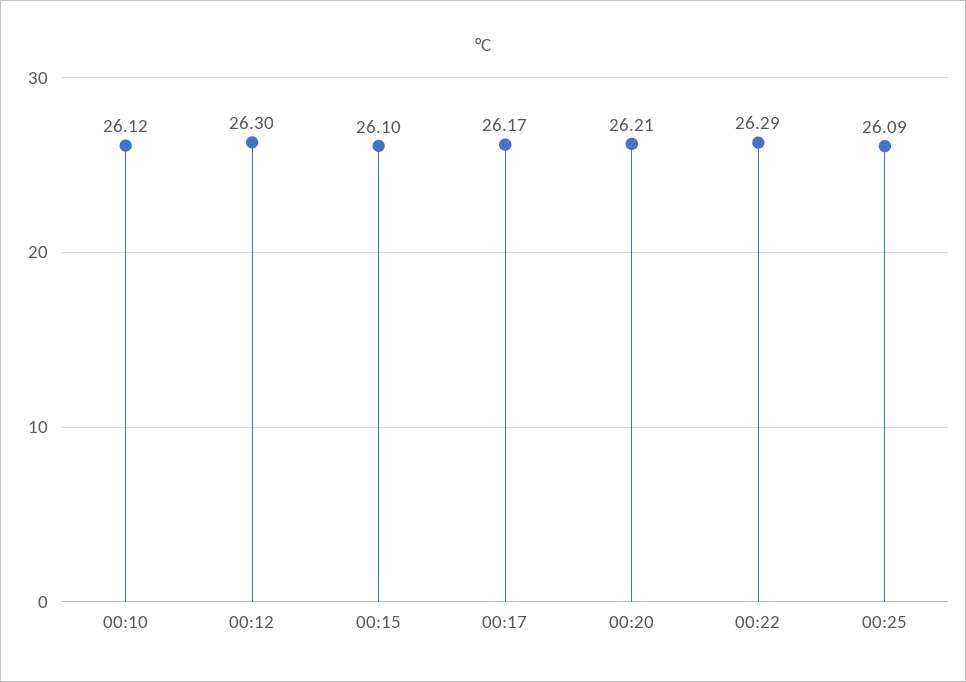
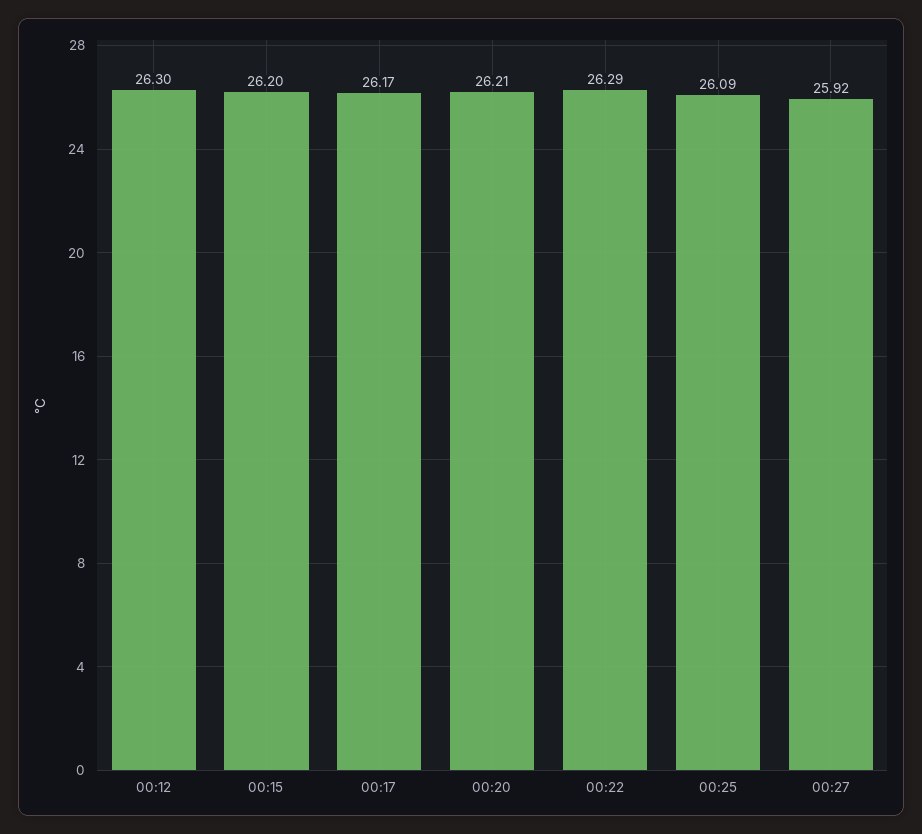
00:10: 26.12 -> none
00:15: 26.1 -> 26.2
00:27: none -> 25.92

